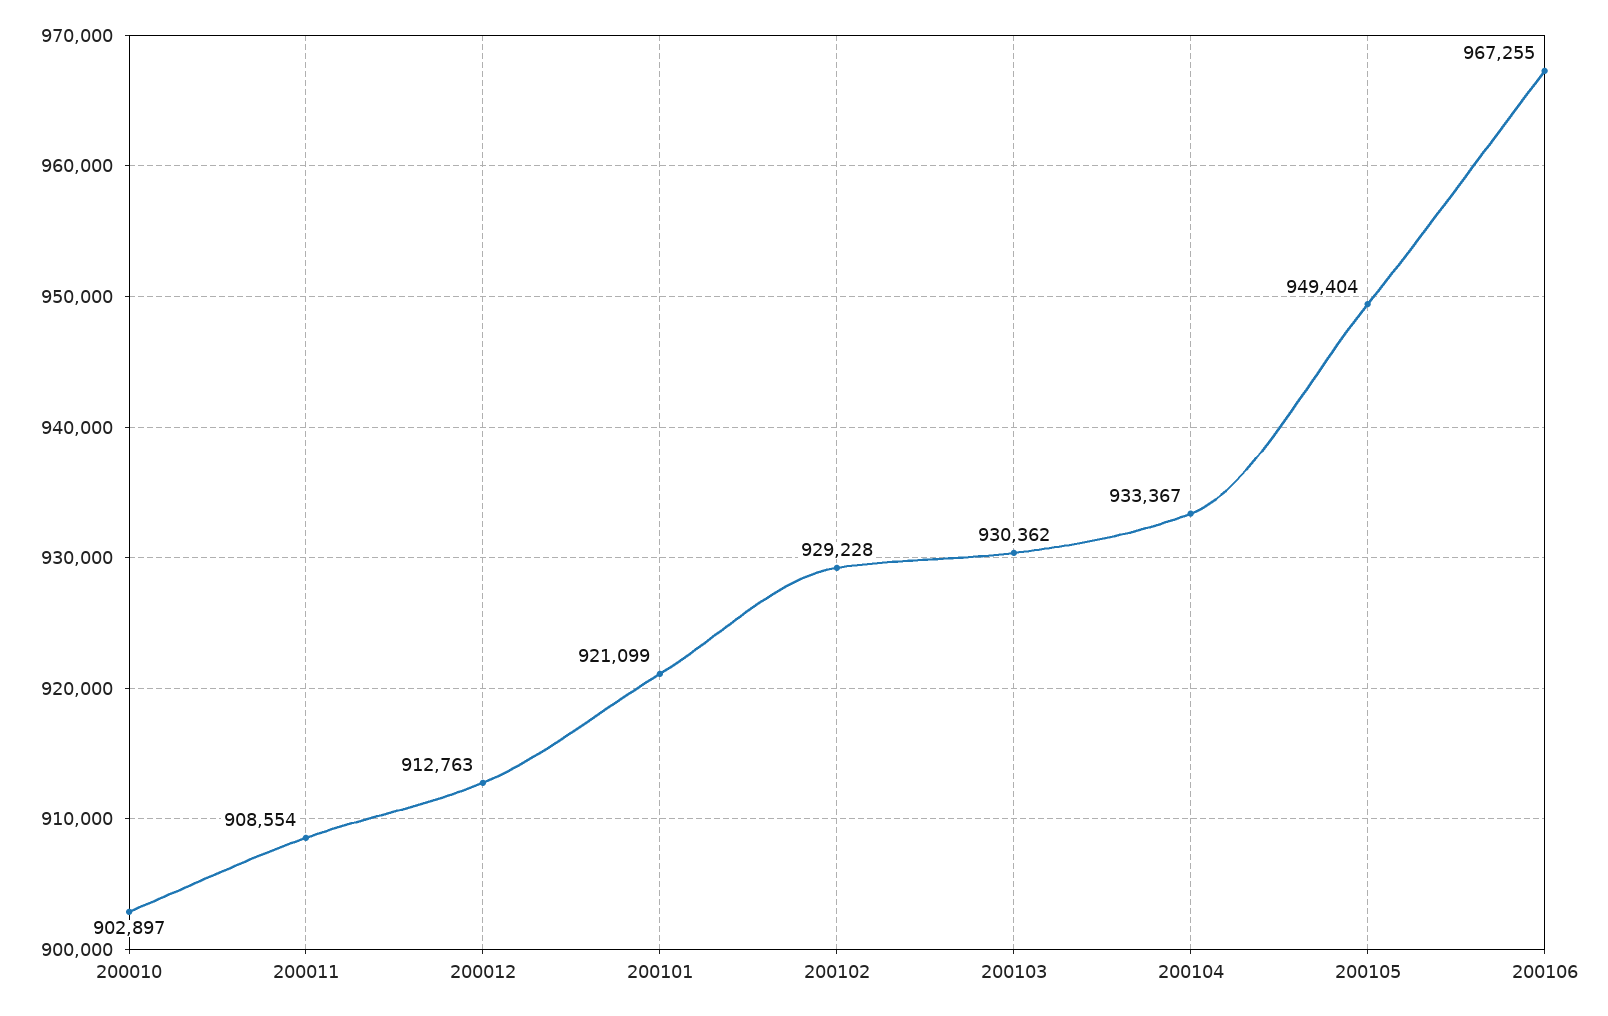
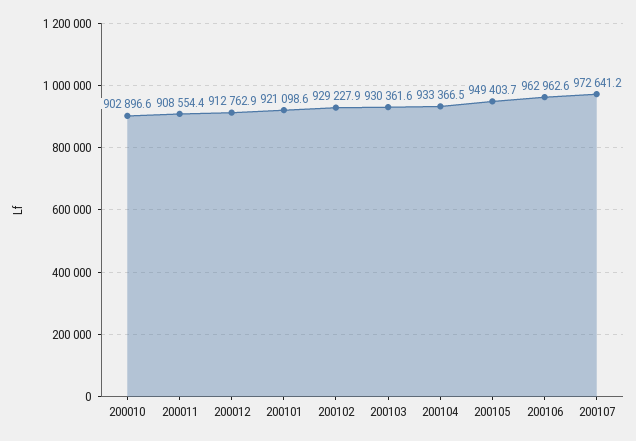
200106: 967255 -> 962962.6
200107: none -> 972641.2

